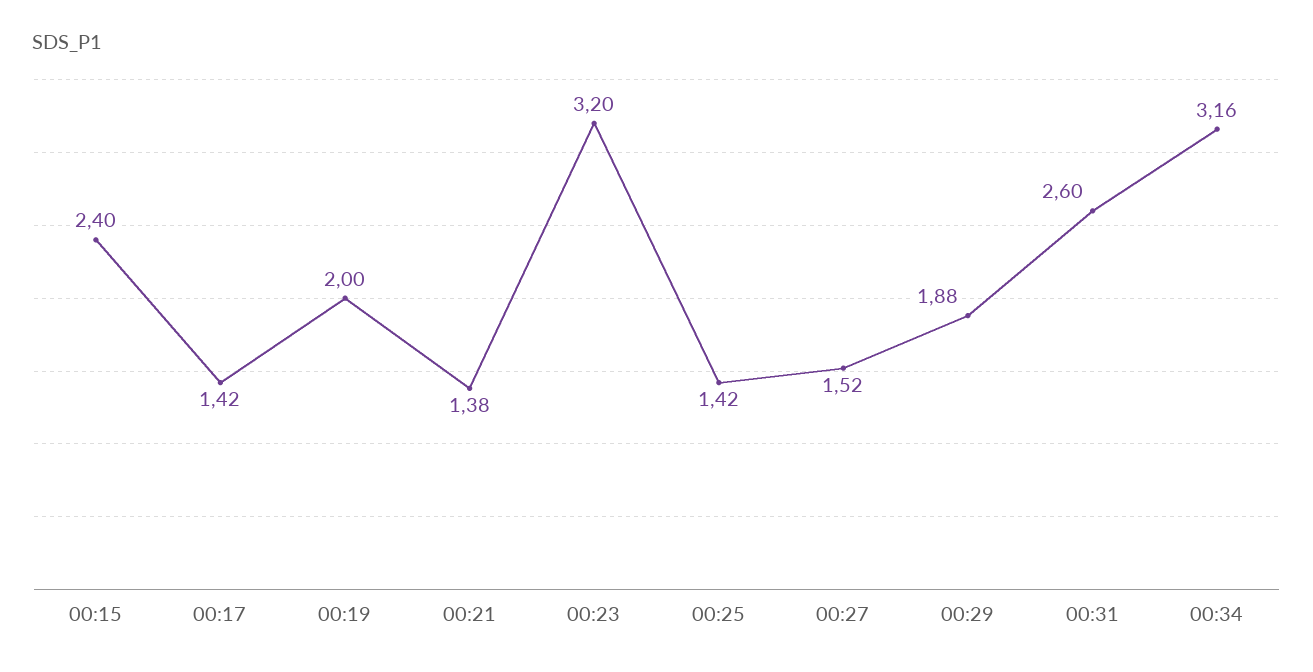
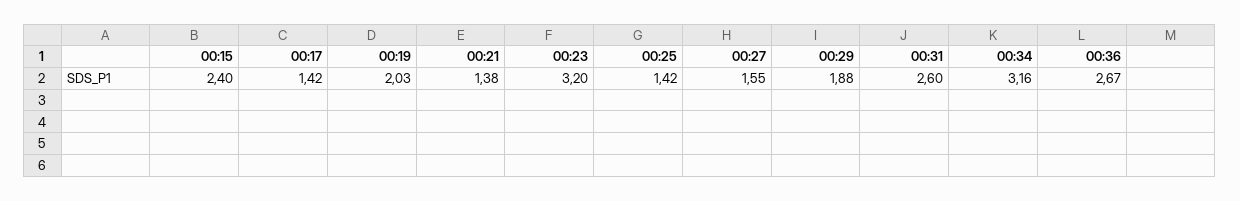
00:19: 2 -> 2.03
00:27: 1.52 -> 1.55
00:36: none -> 2.67

